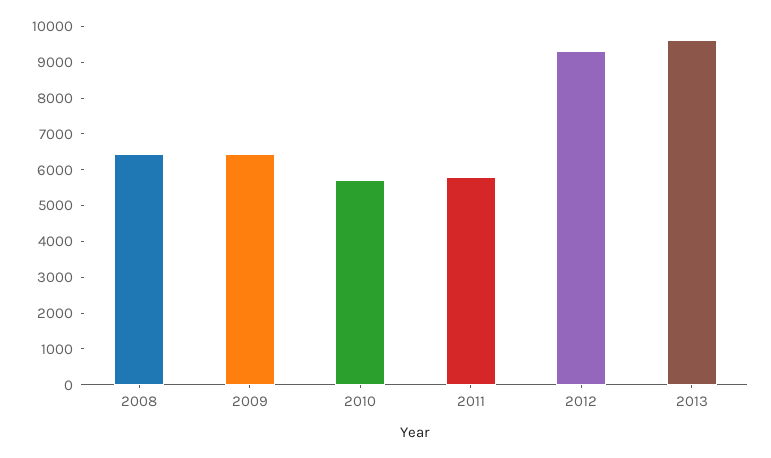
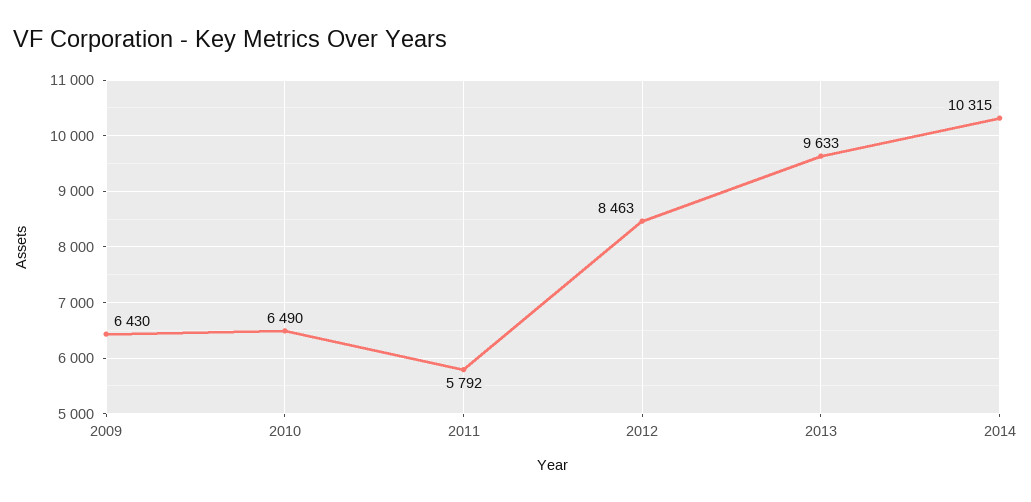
2008: 6500 -> none
2010: 5750 -> 6490
2012: 9250 -> 8463
2014: none -> 10315

